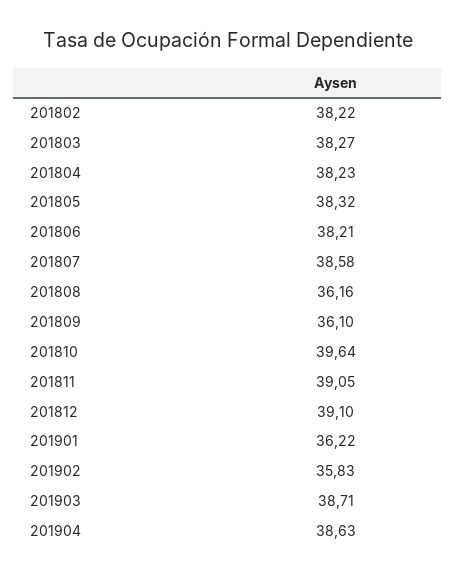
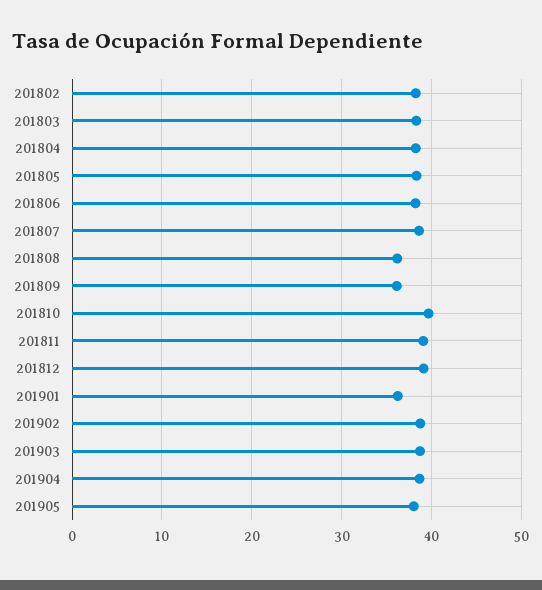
201902: 35.83 -> 39
201905: none -> 38

